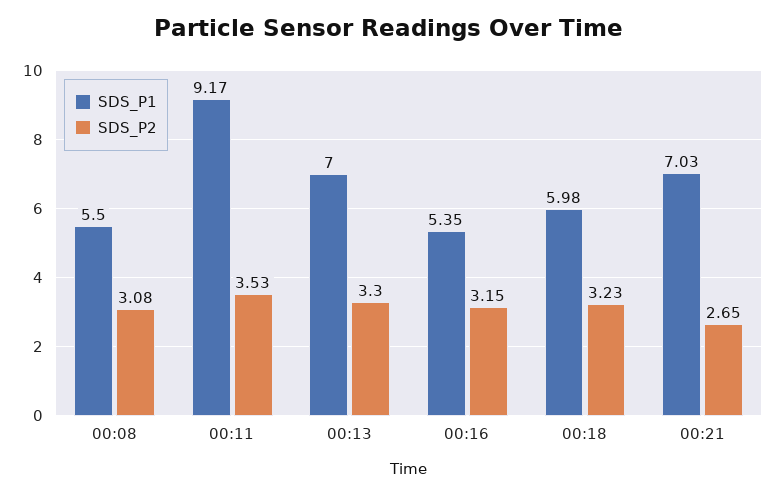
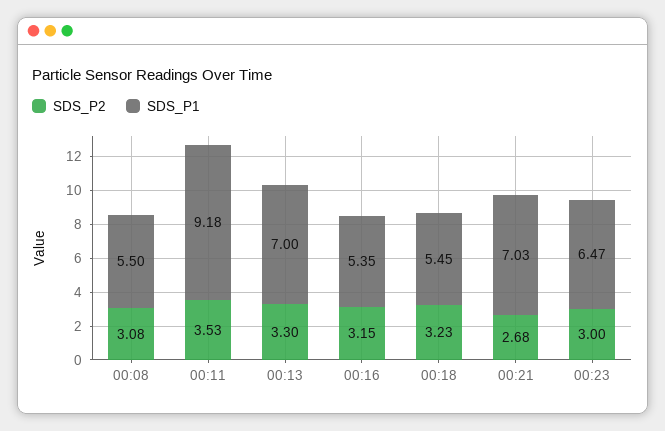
SDS_P1, 00:11: 9.17 -> 9.18
SDS_P1, 00:18: 5.98 -> 5.45
SDS_P2, 00:21: 2.65 -> 2.68
SDS_P2, 00:23: none -> 3
SDS_P1, 00:23: none -> 6.47

